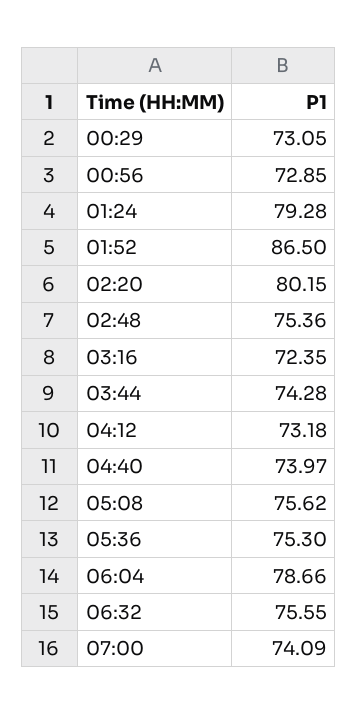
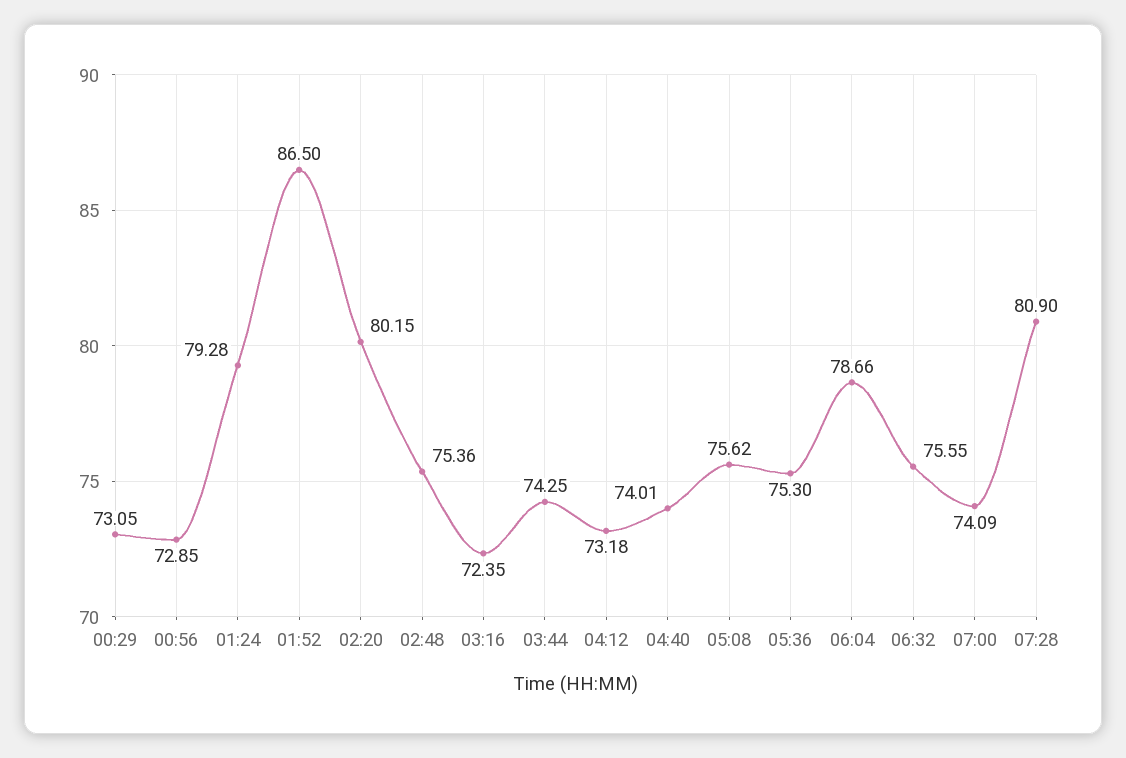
03:44: 74.28 -> 74.25
04:40: 73.97 -> 74.01
07:28: none -> 80.9

